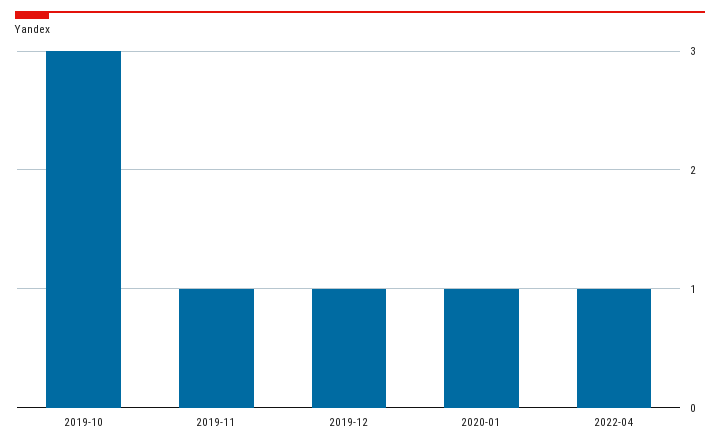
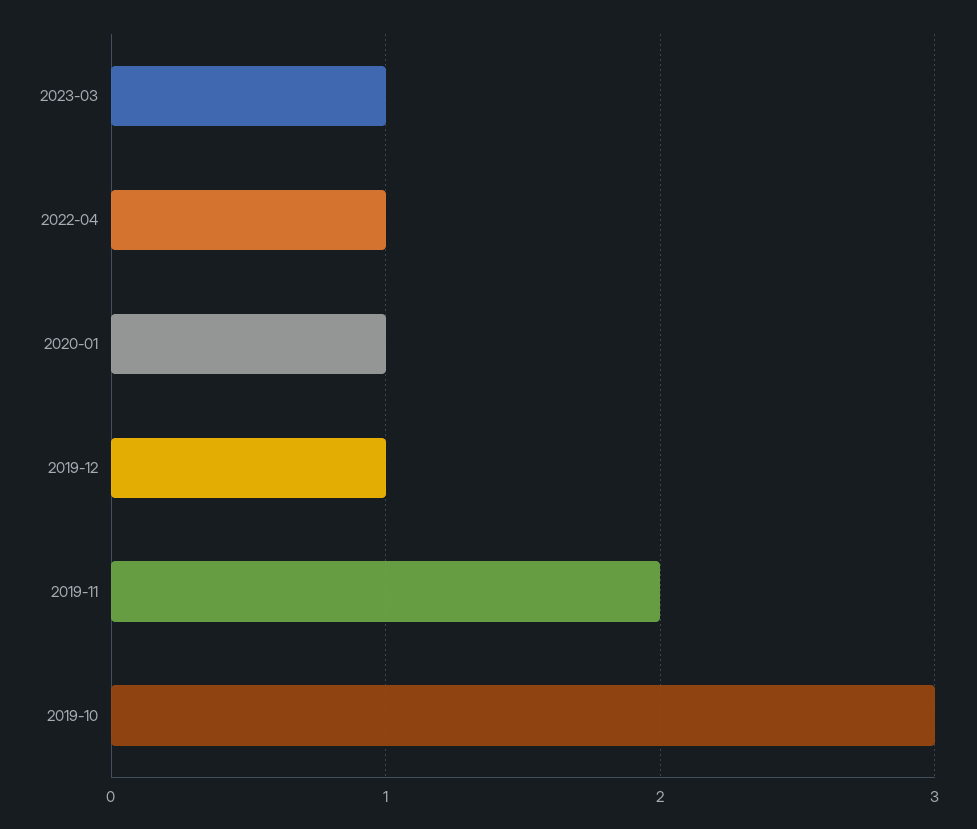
2019-11: 1 -> 2
2023-03: none -> 1

